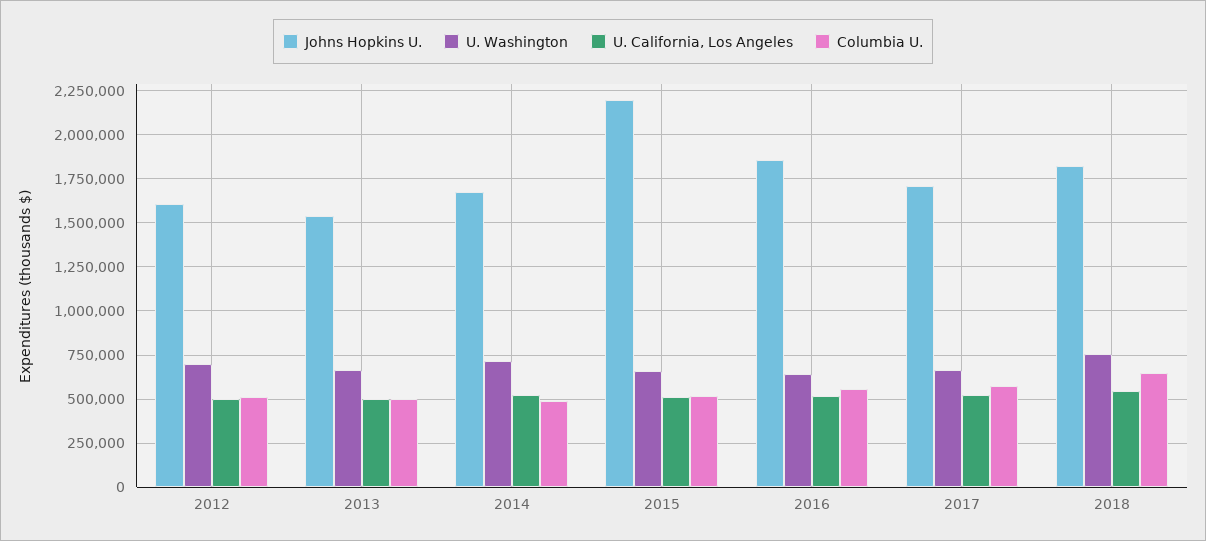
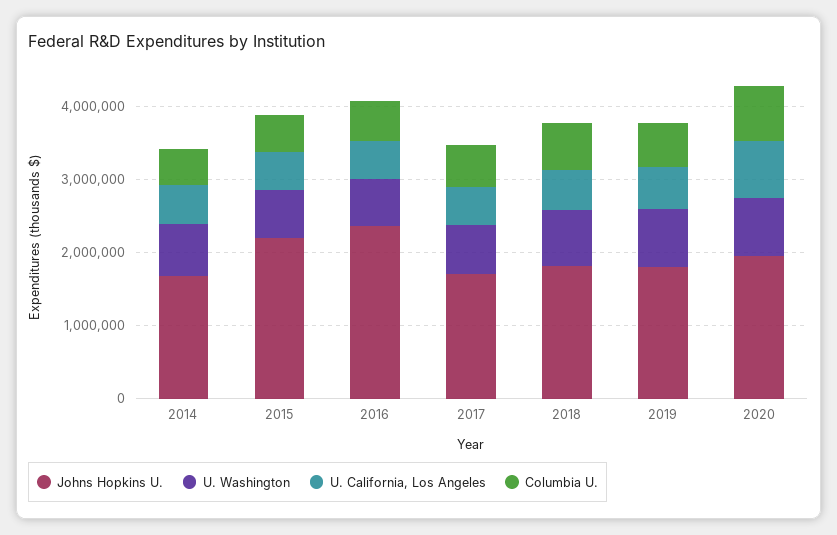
Johns Hopkins U., 2012: 1600000 -> none
U. Washington, 2012: 700000 -> none
U. California, Los Angeles, 2012: 500000 -> none
Columbia U., 2012: 500000 -> none
Johns Hopkins U., 2013: 1550000 -> none
U. Washington, 2013: 650000 -> none
U. California, Los Angeles, 2013: 500000 -> none
Columbia U., 2013: 500000 -> none
Johns Hopkins U., 2016: 1850000 -> 2400000
Johns Hopkins U., 2019: none -> 1800000
U. Washington, 2019: none -> 800000
U. California, Los Angeles, 2019: none -> 600000
Columbia U., 2019: none -> 600000
Johns Hopkins U., 2020: none -> 2000000
U. Washington, 2020: none -> 800000
U. California, Los Angeles, 2020: none -> 800000
Columbia U., 2020: none -> 800000

